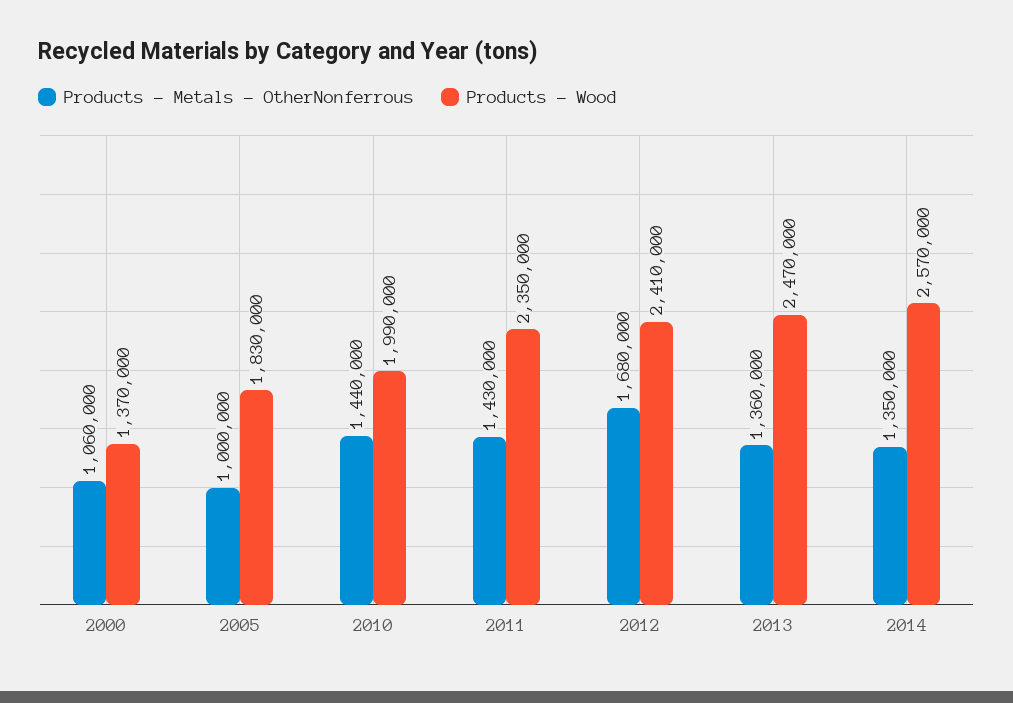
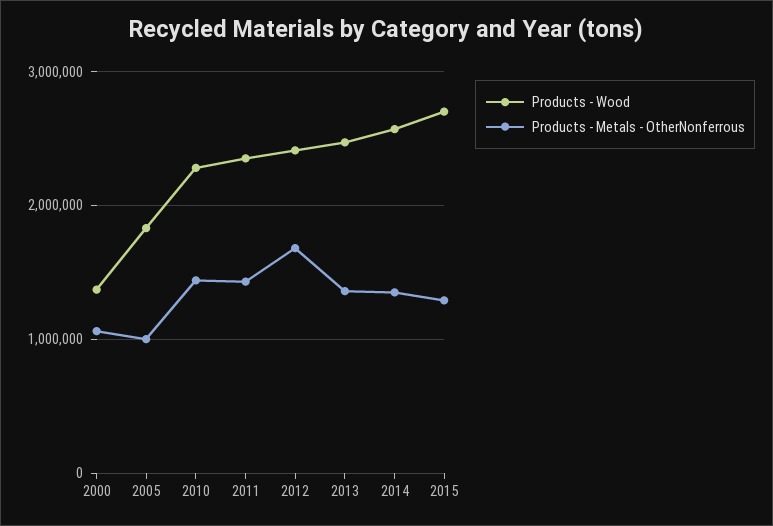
Products - Wood, 2010: 1990000 -> 2300000
Products - Wood, 2015: none -> 2700000
Products - Metals - OtherNonferrous, 2015: none -> 1300000

